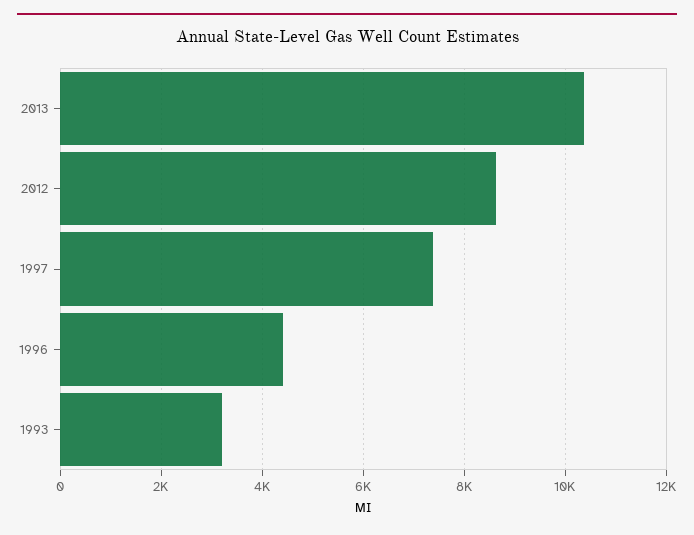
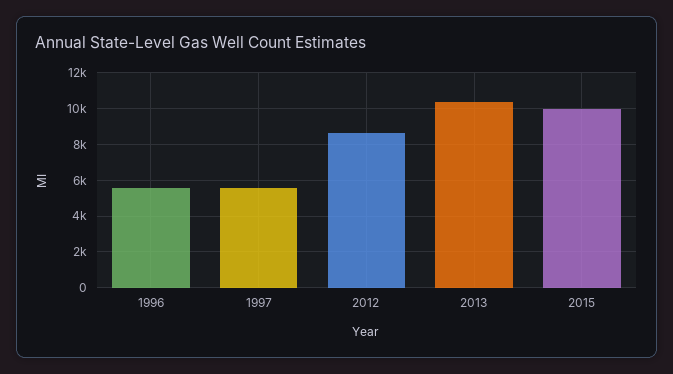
1997: 7400 -> 5500
1996: 4400 -> 5500
1993: 3200 -> none
2015: none -> 10000

